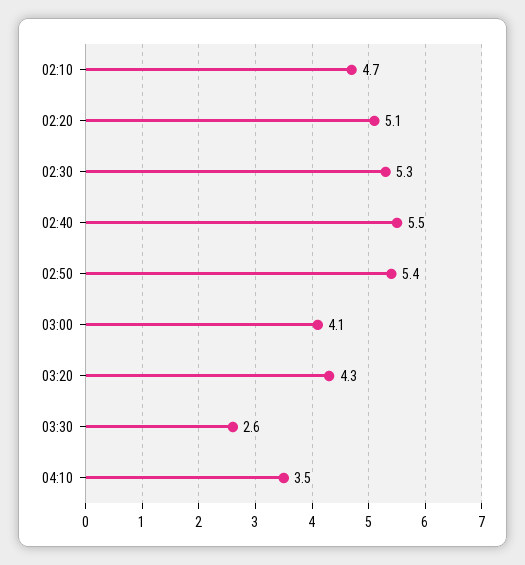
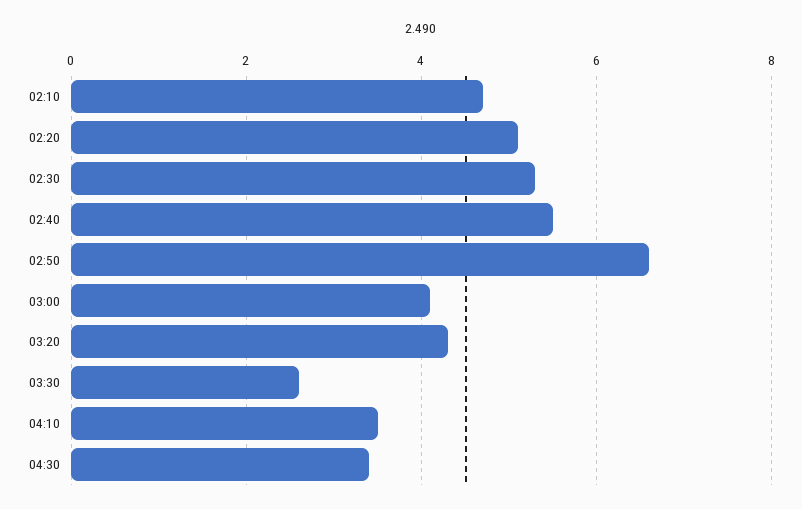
02:50: 5.4 -> 6.5
04:30: none -> 3.5

